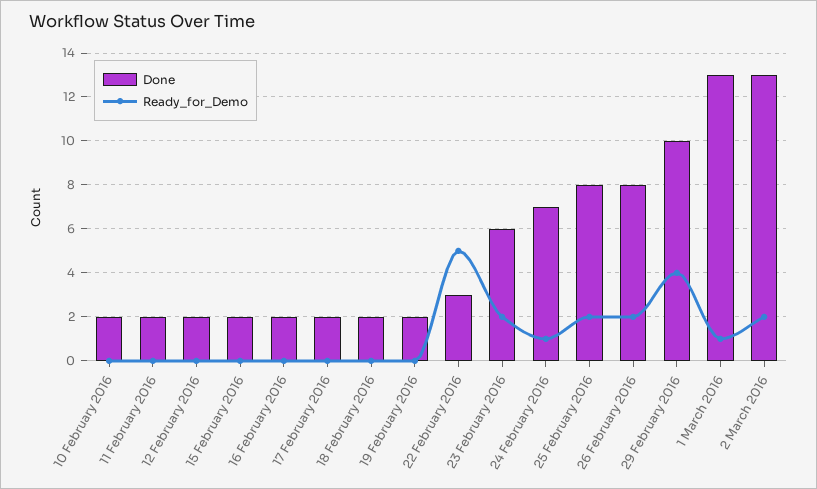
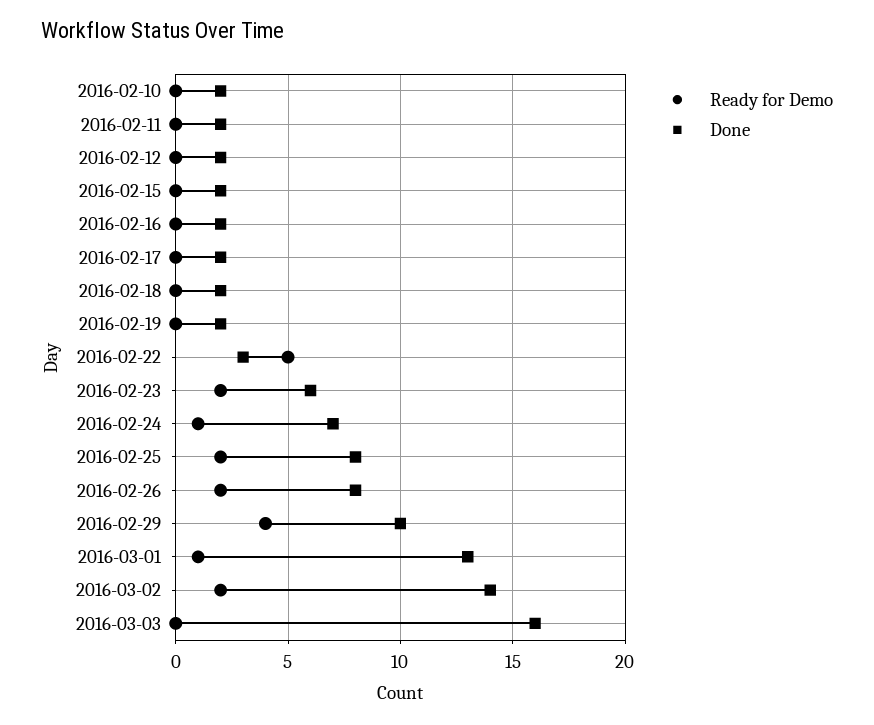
Done, 2 March 2016: 13 -> 14
Ready_for_Demo, 2016-03-03: none -> 0
Done, 2016-03-03: none -> 16

